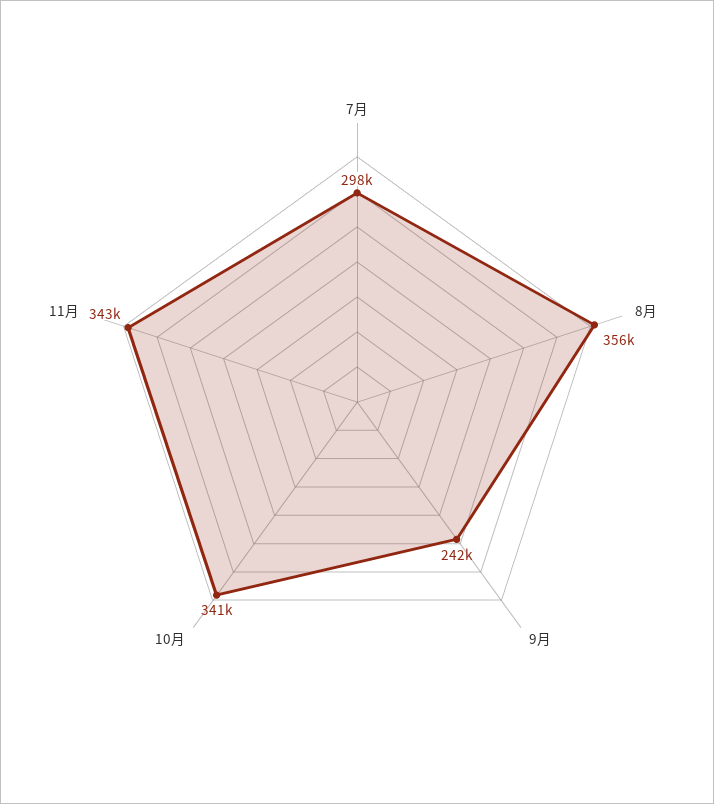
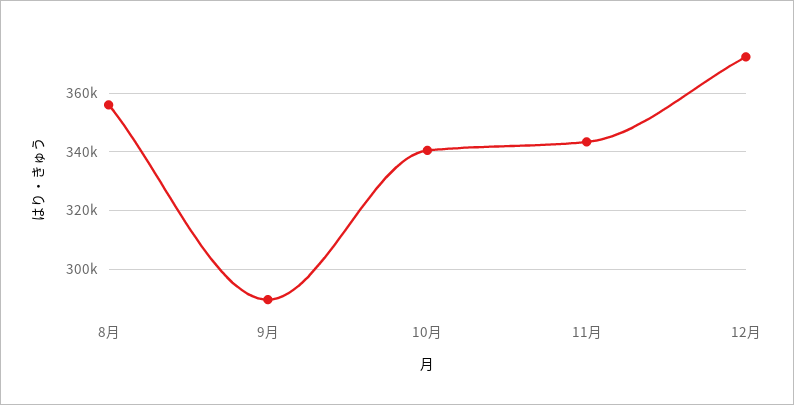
7月: 298000 -> none
9月: 242000 -> 290000
12月: none -> 372500

